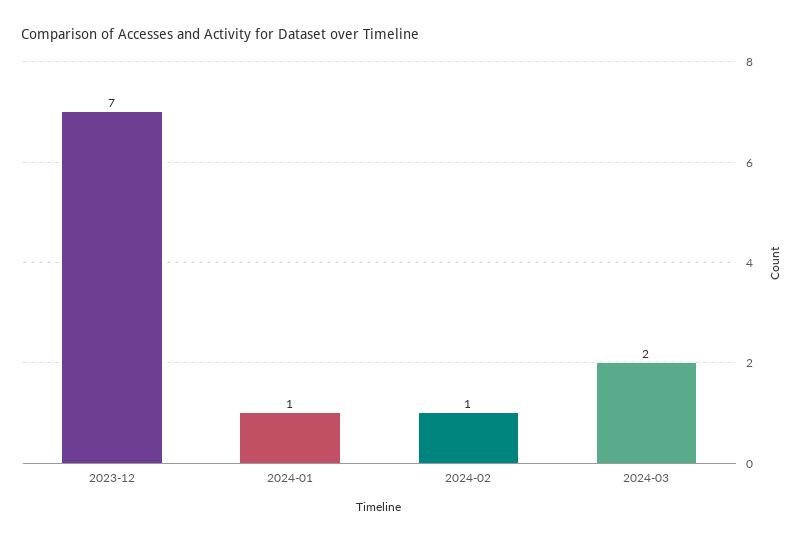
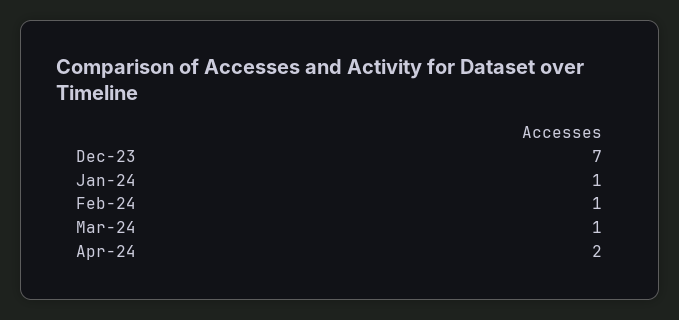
2024-03: 2 -> 1
Apr-24: none -> 2

